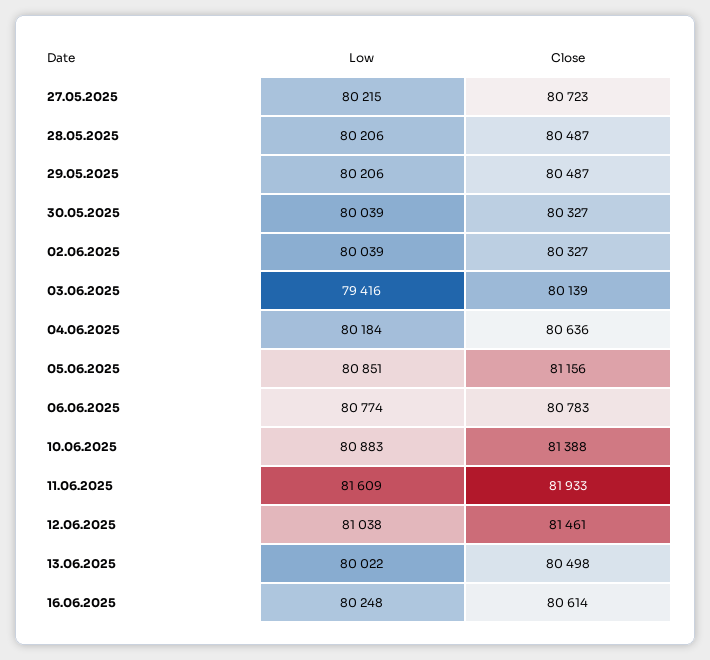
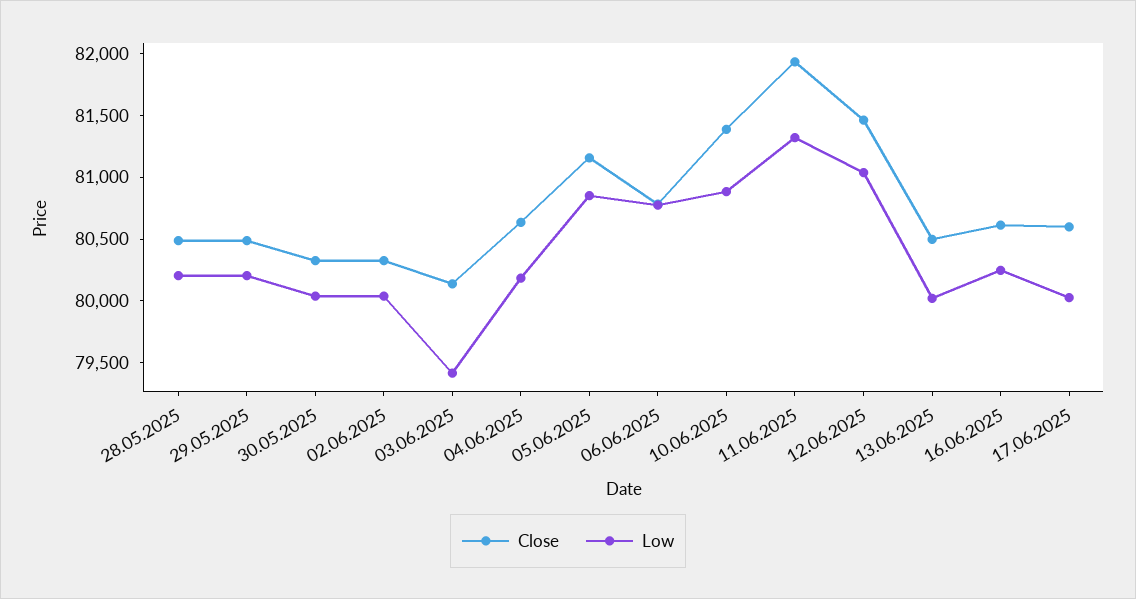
Low, 27.05.2025: 80215 -> none
Close, 27.05.2025: 80723 -> none
Low, 11.06.2025: 81609 -> 81300
Close, 17.06.2025: none -> 80600
Low, 17.06.2025: none -> 80000

